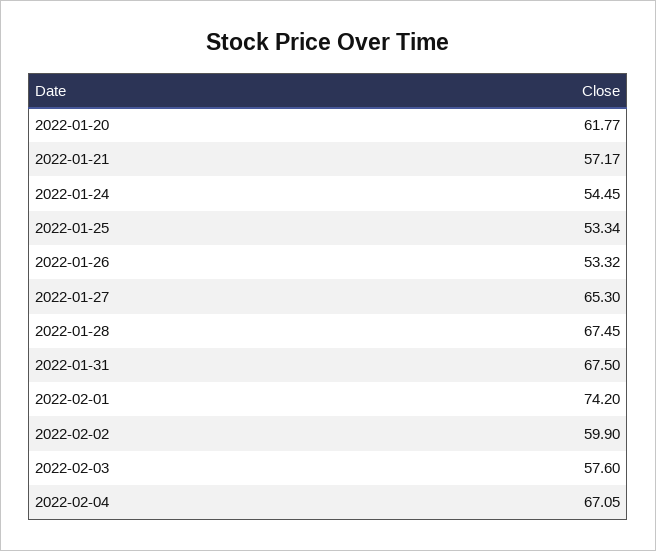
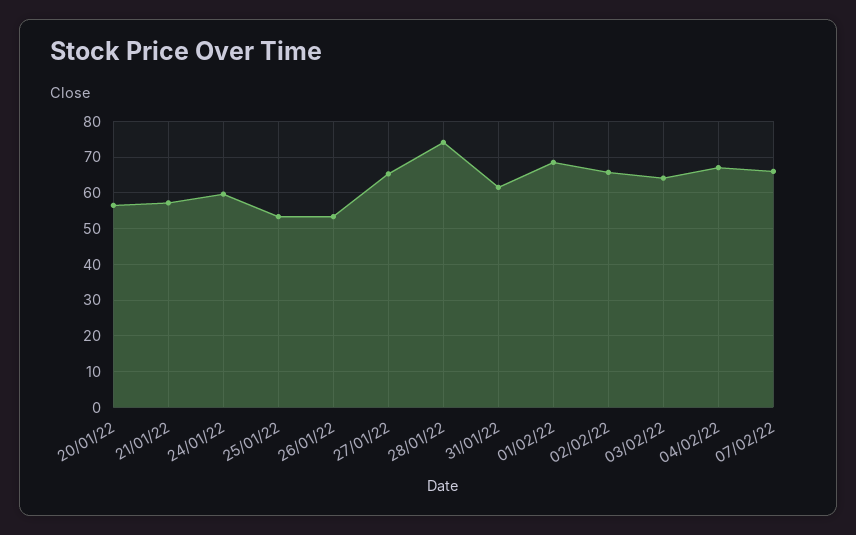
2022-01-20: 61.77 -> 56
2022-01-24: 54.45 -> 60
2022-01-28: 67.45 -> 74
2022-01-31: 67.5 -> 62
2022-02-01: 74.2 -> 68
2022-02-02: 59.9 -> 66
2022-02-03: 57.6 -> 64
07/02/22: none -> 66

